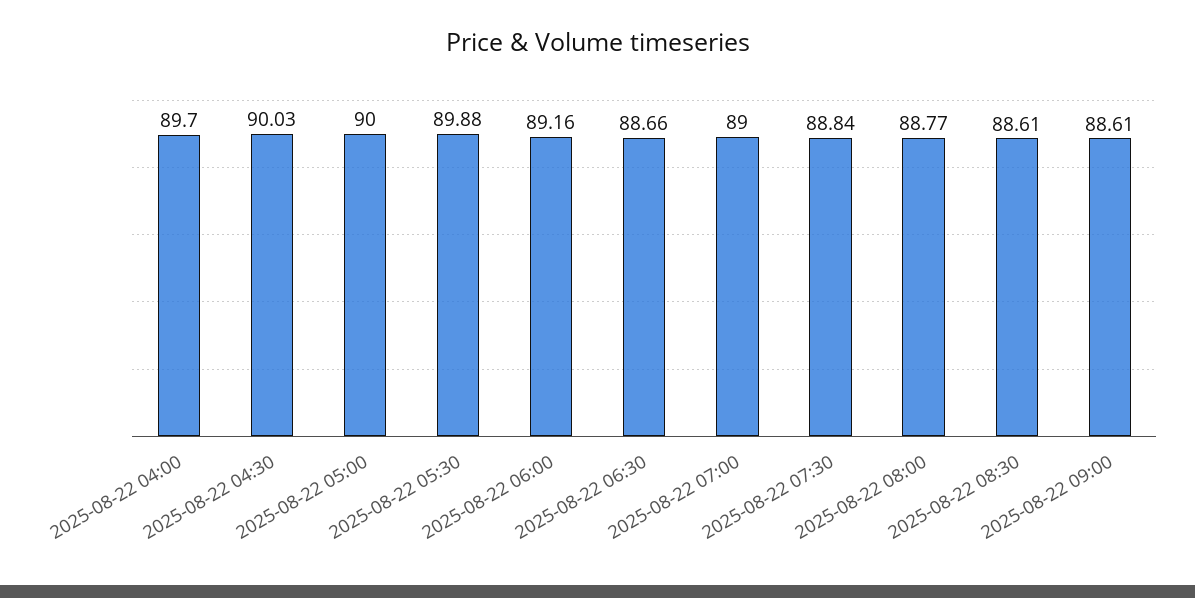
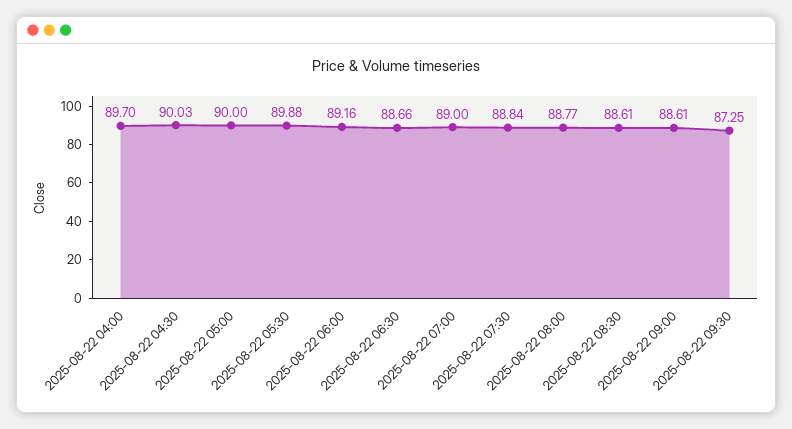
2025-08-22 09:30: none -> 87.25

